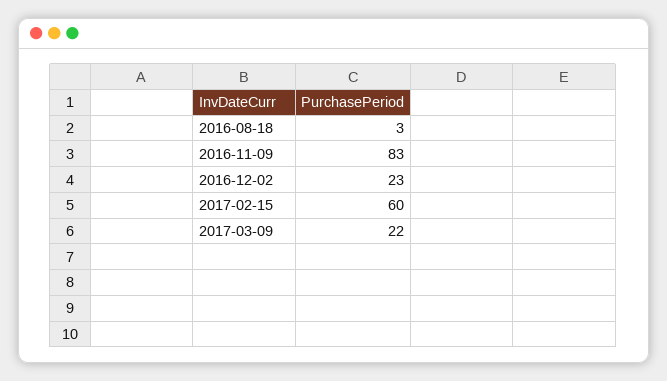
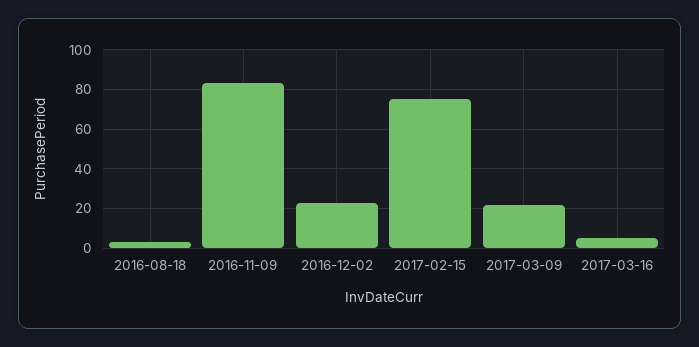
2017-02-15: 60 -> 75
2017-03-16: none -> 5

